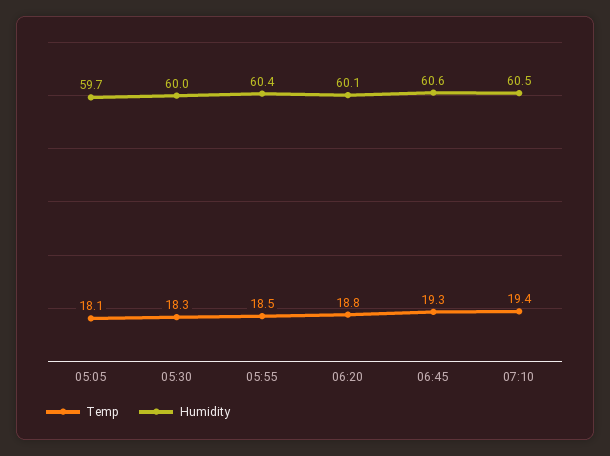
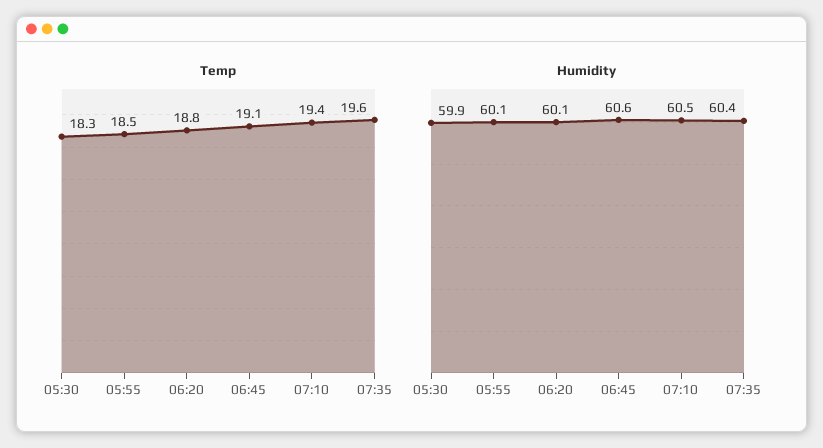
Temp, 05:05: 18.1 -> none
Humidity, 05:05: 59.7 -> none
Humidity, 05:30: 60 -> 59.9
Humidity, 05:55: 60.4 -> 60.1
Temp, 06:45: 19.3 -> 19.1
Temp, 07:35: none -> 19.6
Humidity, 07:35: none -> 60.4

